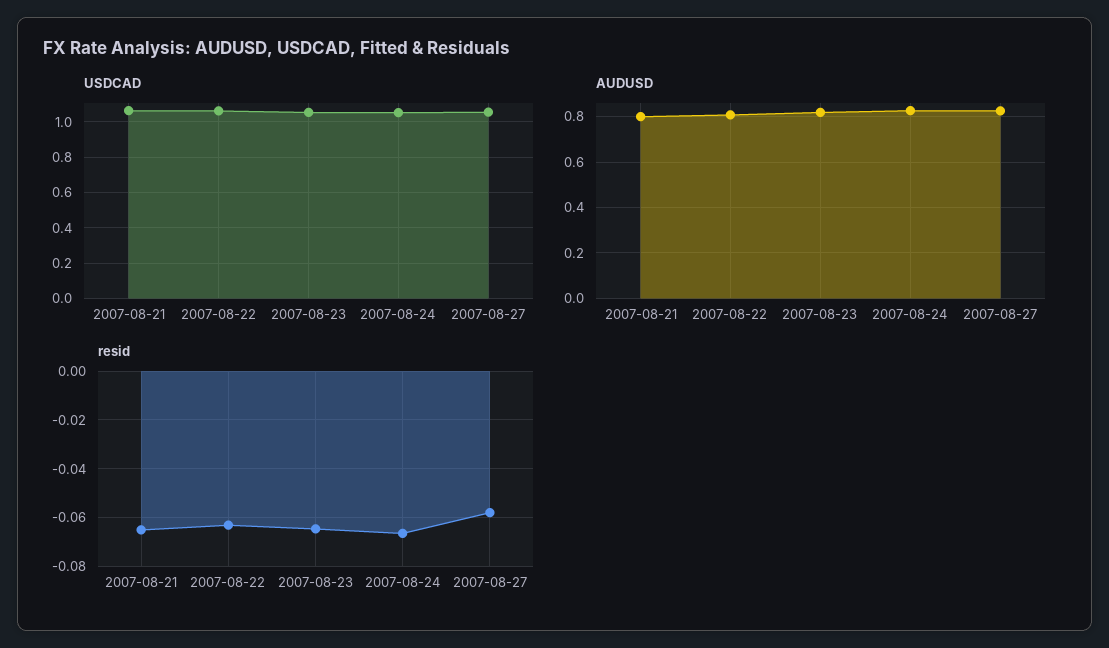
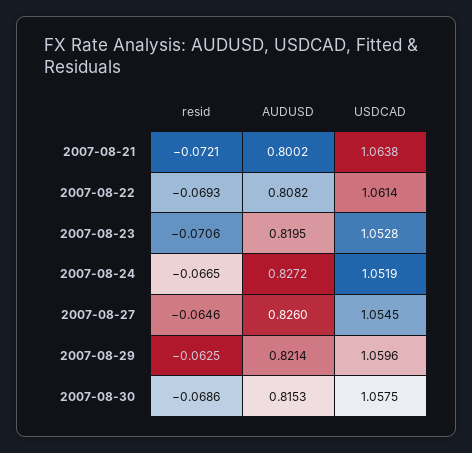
resid, 2007-08-21: -0.065 -> -0.0721
resid, 2007-08-22: -0.0625 -> -0.0693
resid, 2007-08-23: -0.065 -> -0.0706
resid, 2007-08-27: -0.0575 -> -0.0646
resid, 2007-08-29: none -> -0.0625
AUDUSD, 2007-08-29: none -> 0.8214
USDCAD, 2007-08-29: none -> 1.0596
resid, 2007-08-30: none -> -0.0686
AUDUSD, 2007-08-30: none -> 0.8153
USDCAD, 2007-08-30: none -> 1.0575

